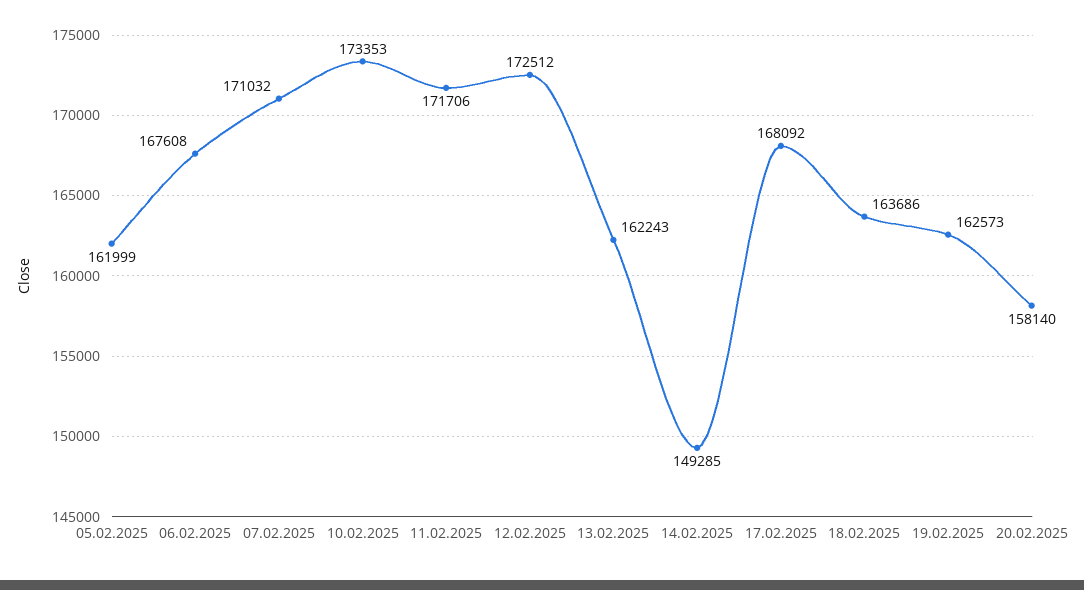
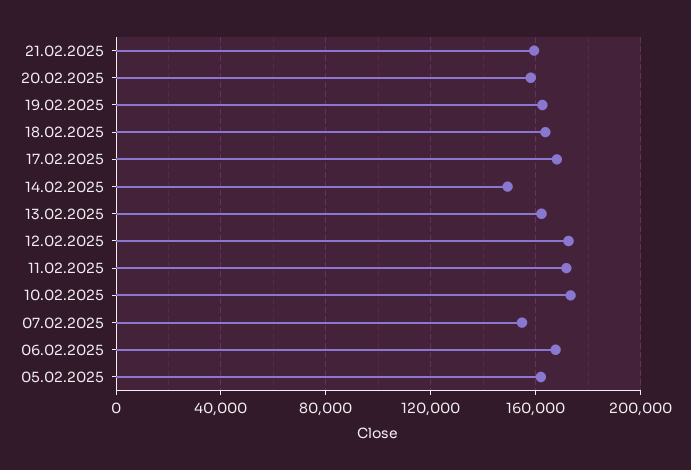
07.02.2025: 171032 -> 155000
21.02.2025: none -> 160000

